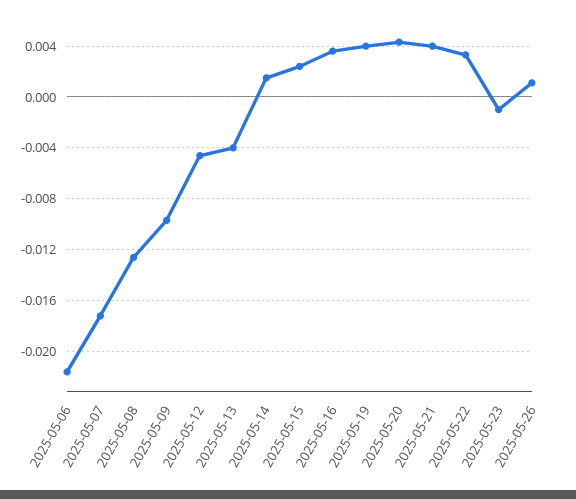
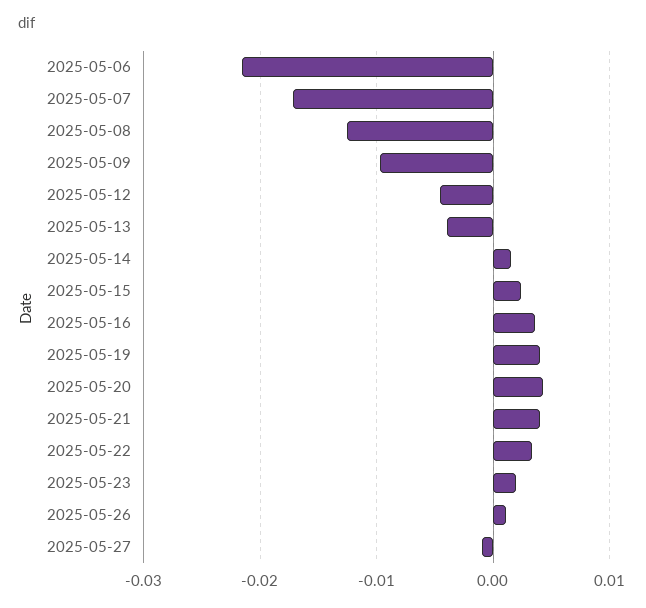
2025-05-23: -0.001 -> 0.002
2025-05-27: none -> -0.001

